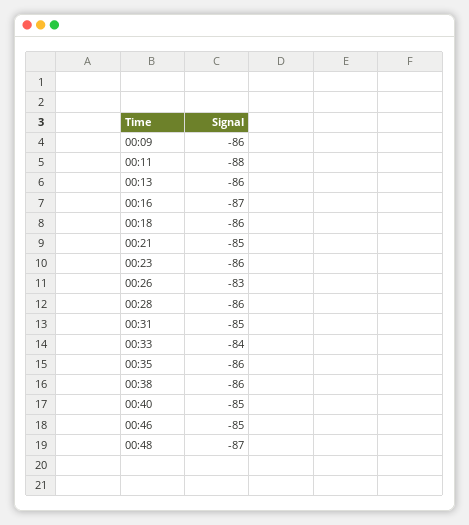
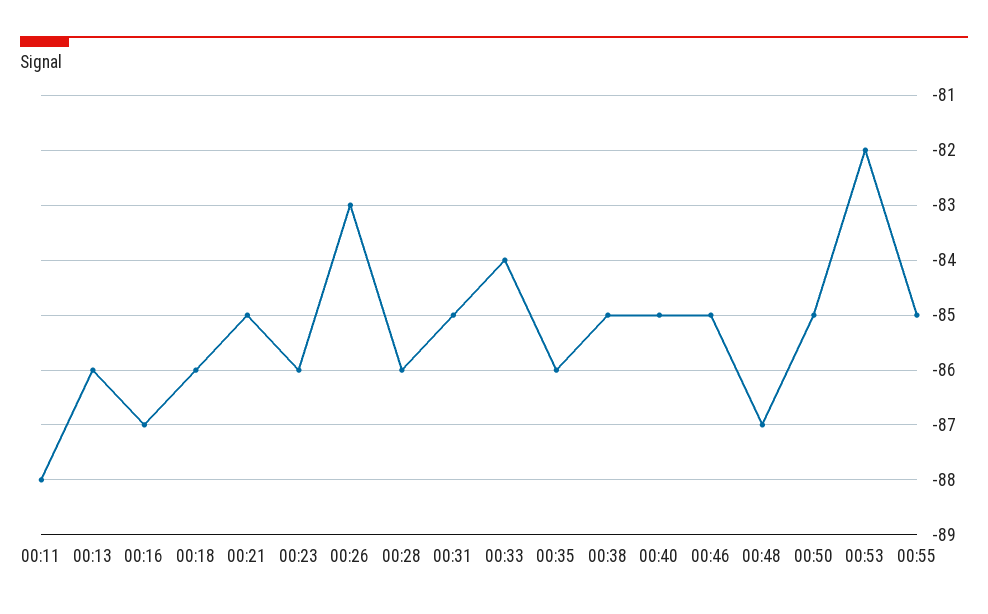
00:09: -86 -> none
00:38: -86 -> -85
00:50: none -> -85
00:53: none -> -82
00:55: none -> -85

